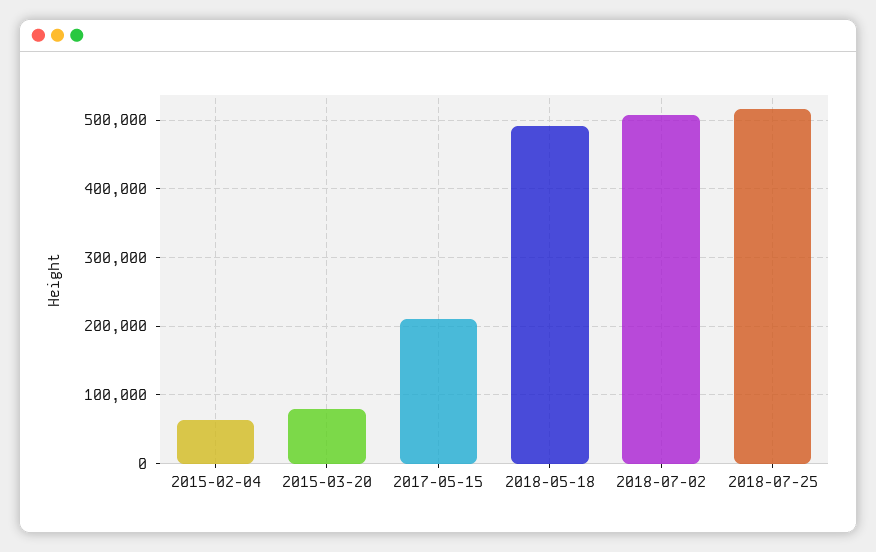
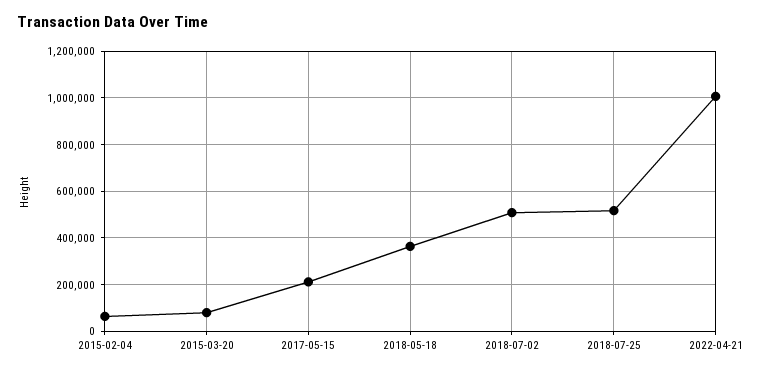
2018-05-18: 490000 -> 350000
2022-04-21: none -> 1000000

